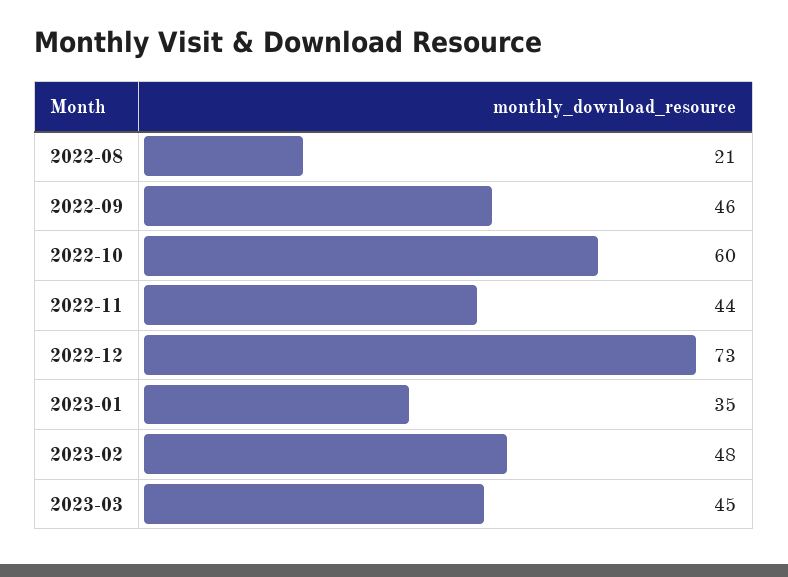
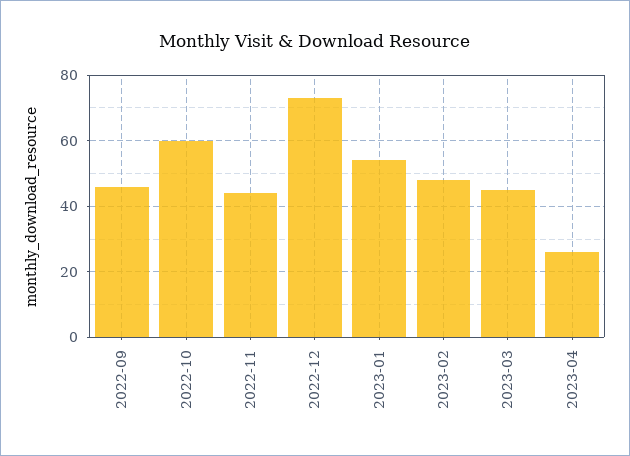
2022-08: 21 -> none
2023-01: 35 -> 55
2023-04: none -> 25

